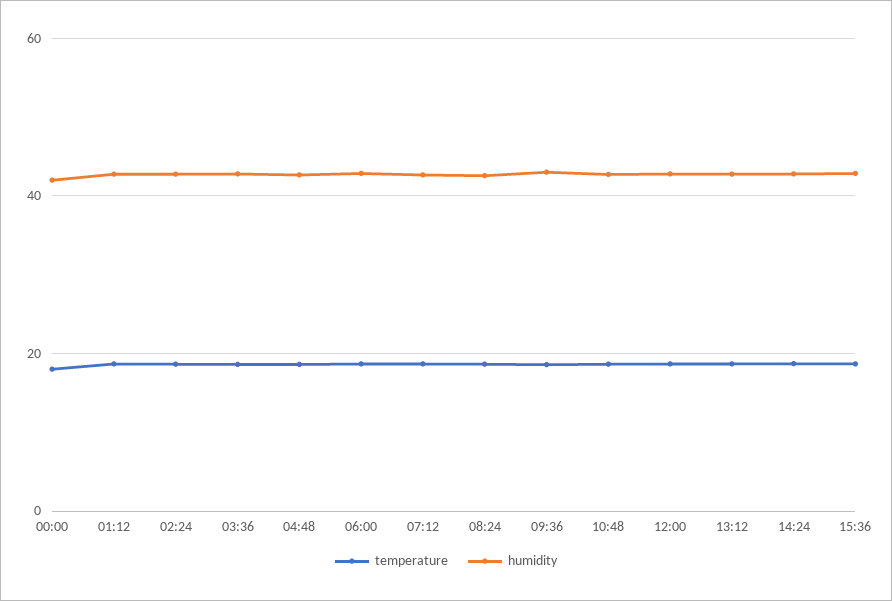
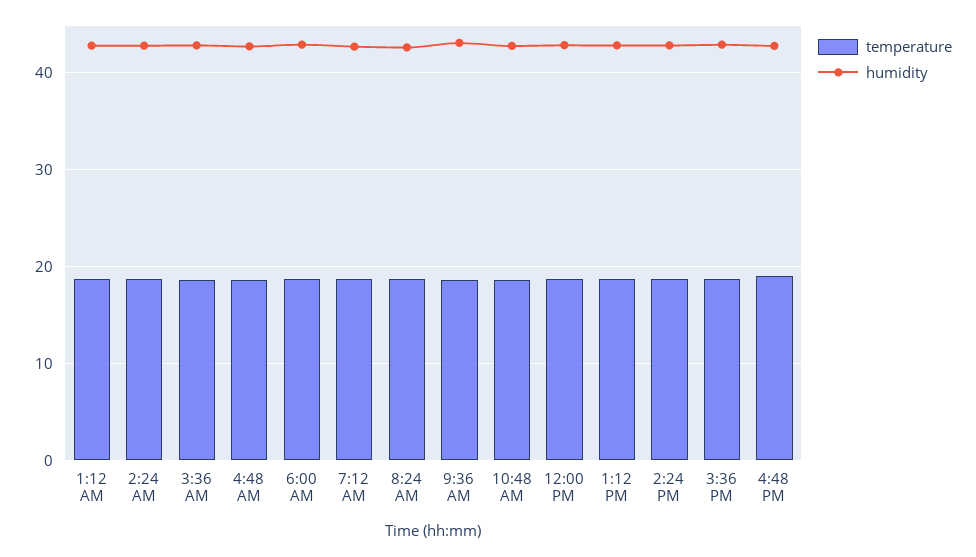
temperature, 00:00: 18 -> none
humidity, 00:00: 42 -> none
temperature, 4:48 PM: none -> 19
humidity, 4:48 PM: none -> 43

